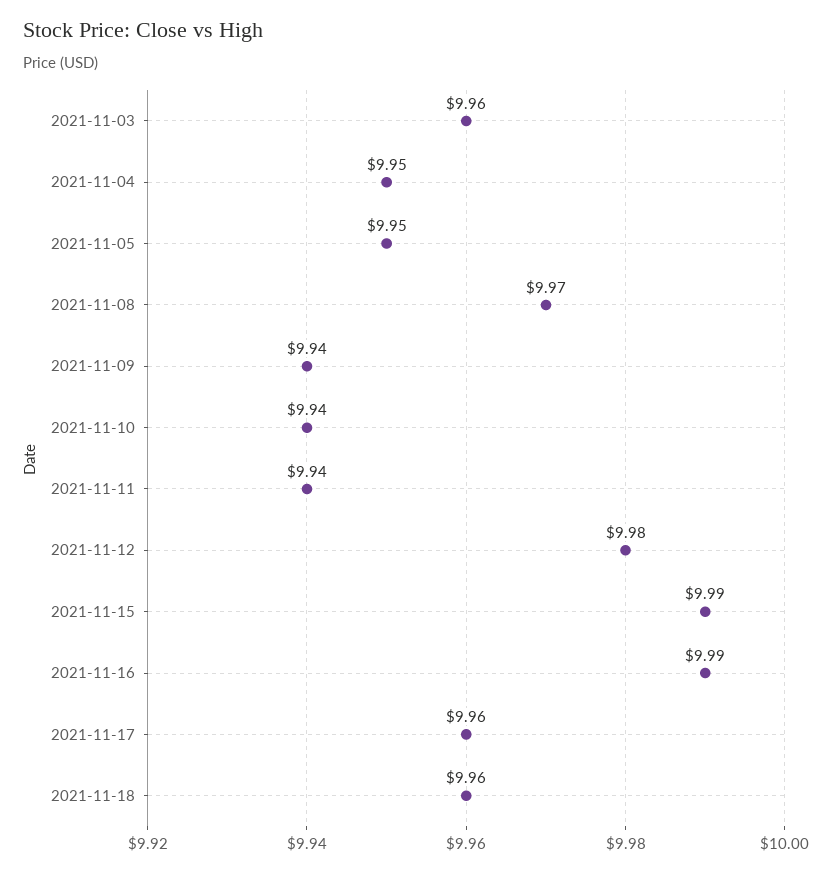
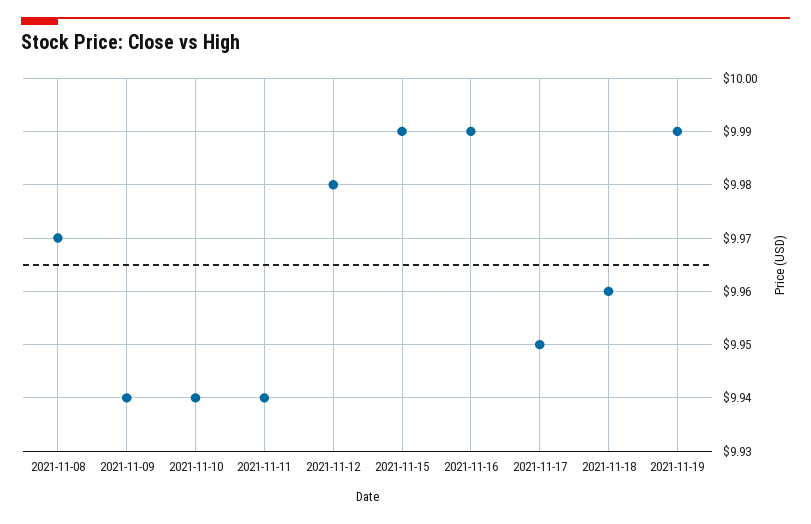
2021-11-03: 9.96 -> none
2021-11-04: 9.95 -> none
2021-11-05: 9.95 -> none
2021-11-17: 9.96 -> 9.95
2021-11-19: none -> 9.99

